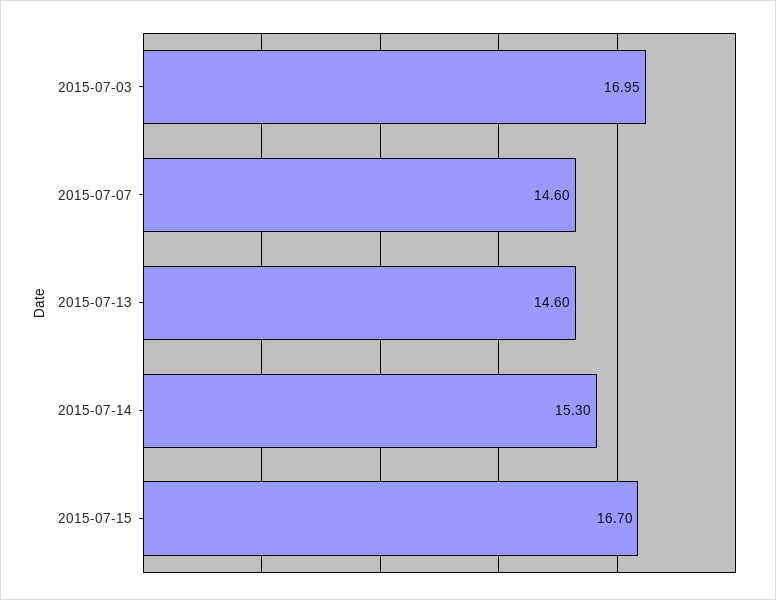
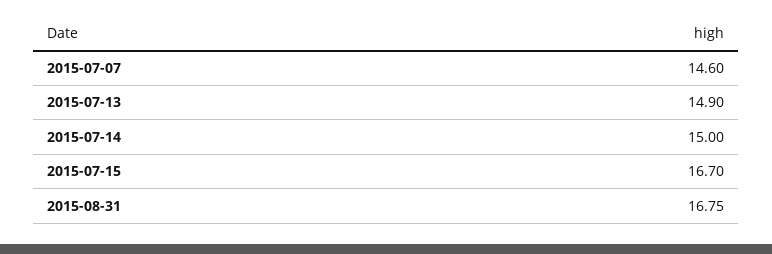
2015-07-03: 16.95 -> none
2015-07-13: 14.6 -> 14.9
2015-07-14: 15.3 -> 15
2015-08-31: none -> 16.75

